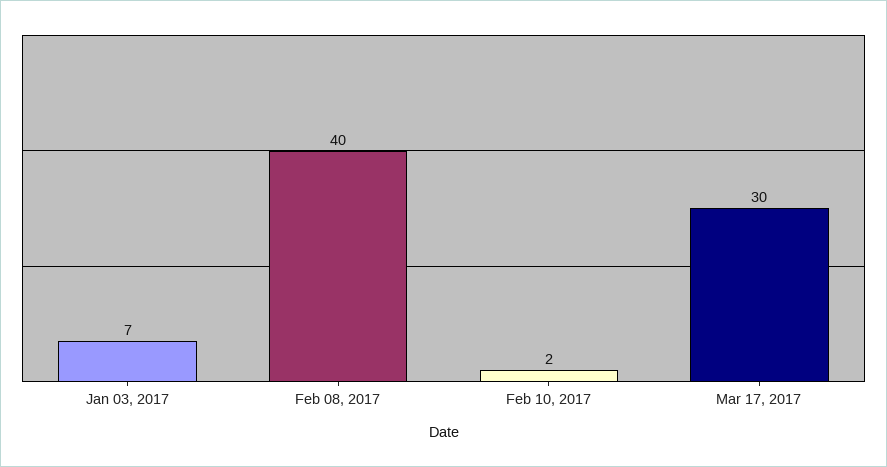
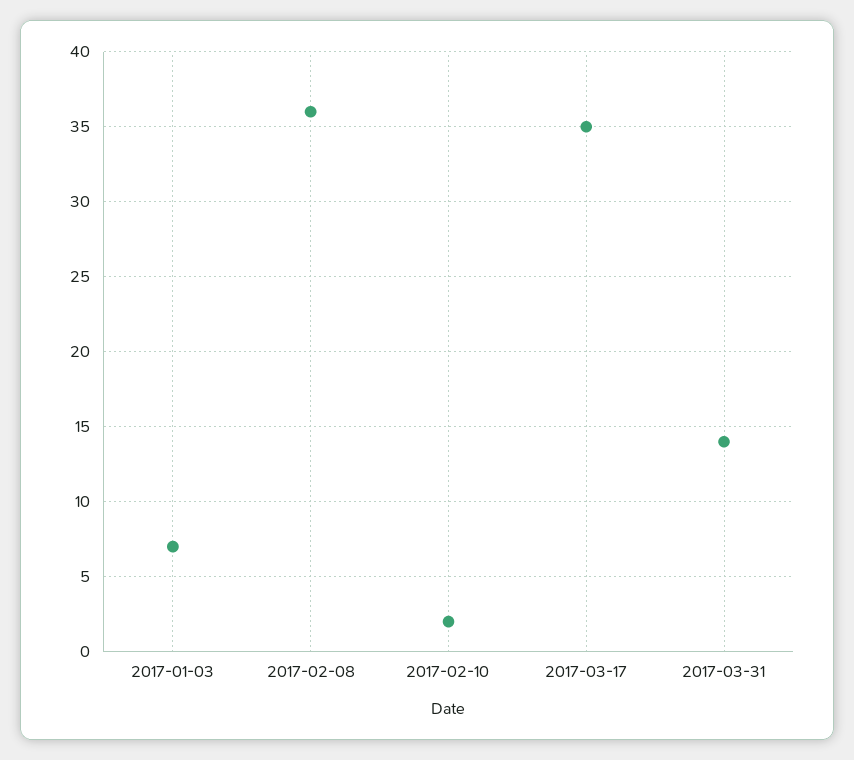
Feb 08, 2017: 40 -> 36
Mar 17, 2017: 30 -> 35
2017-03-31: none -> 14

